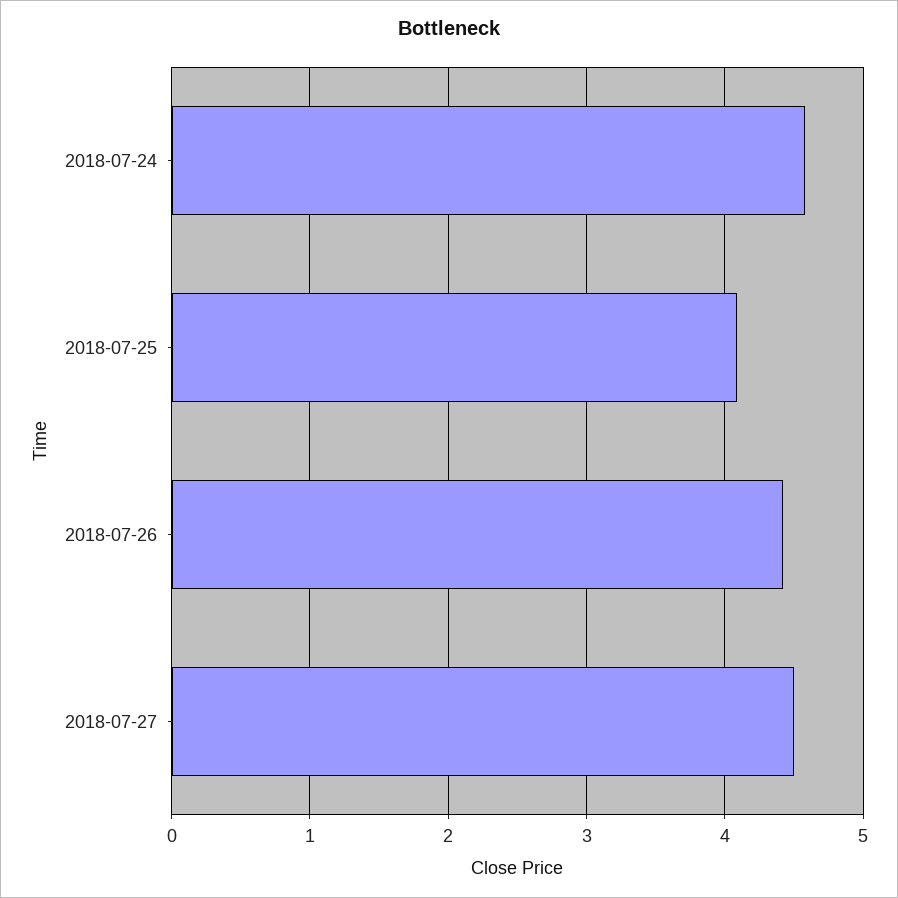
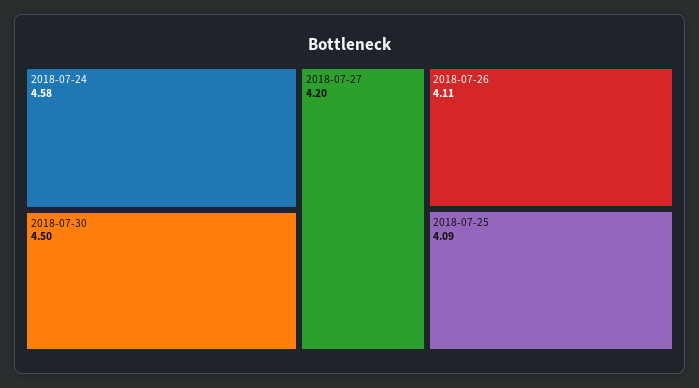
2018-07-26: 4.4 -> 4.11
2018-07-27: 4.5 -> 4.2
2018-07-30: none -> 4.5

